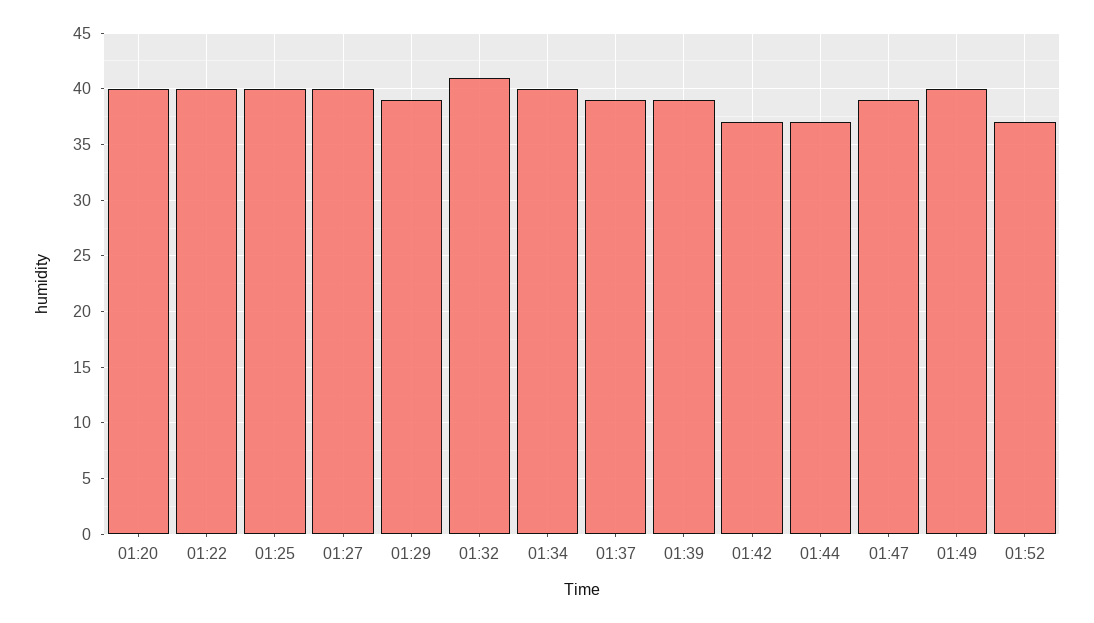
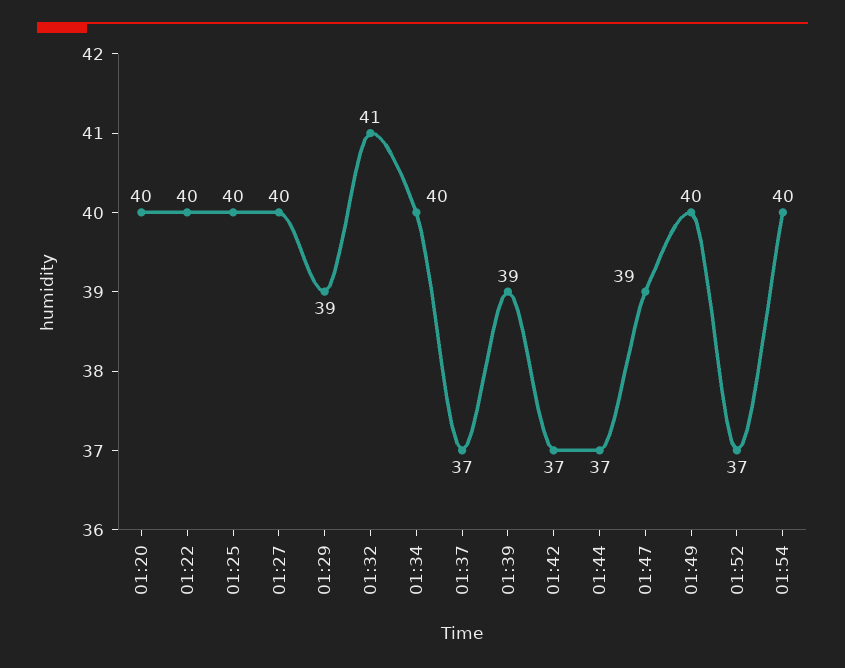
01:37: 39 -> 37
01:54: none -> 40

